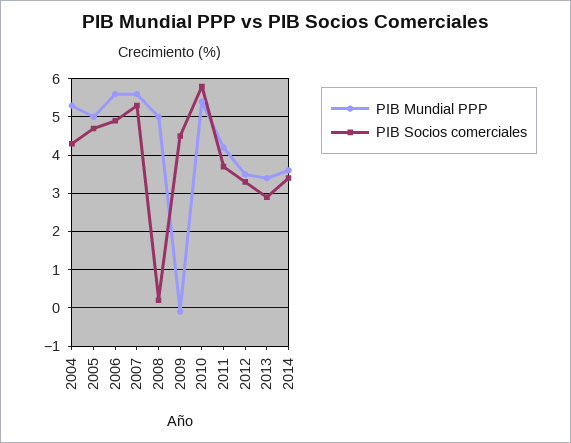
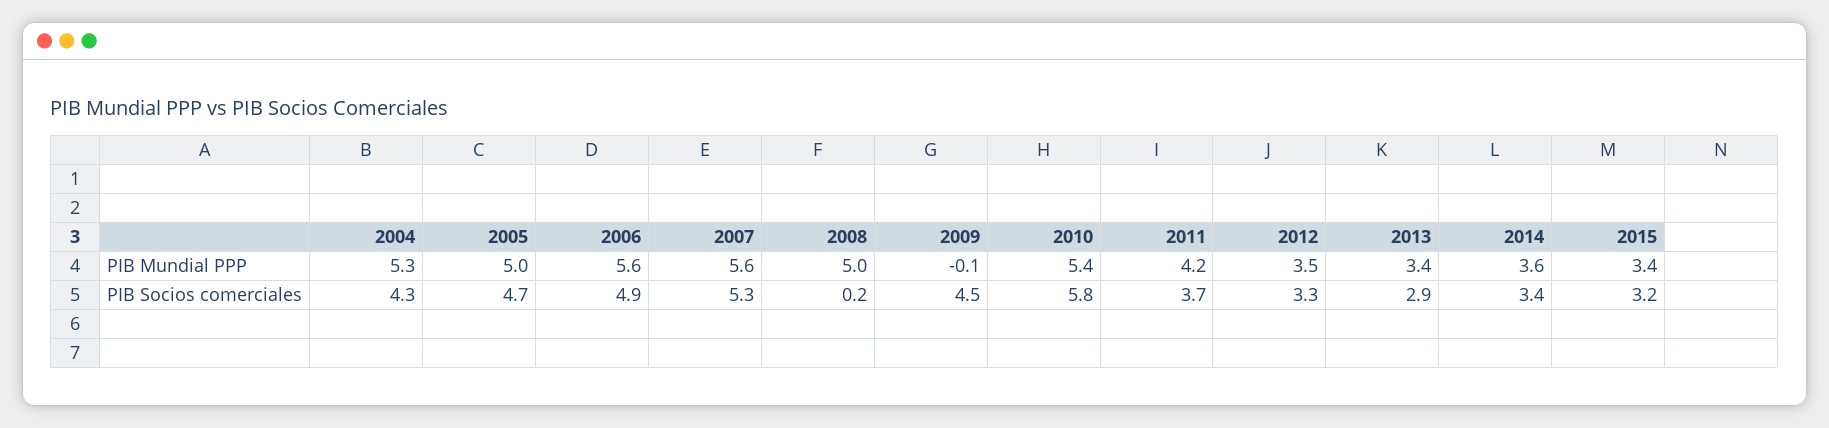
PIB Mundial PPP, 2015: none -> 3.4
PIB Socios comerciales, 2015: none -> 3.2

